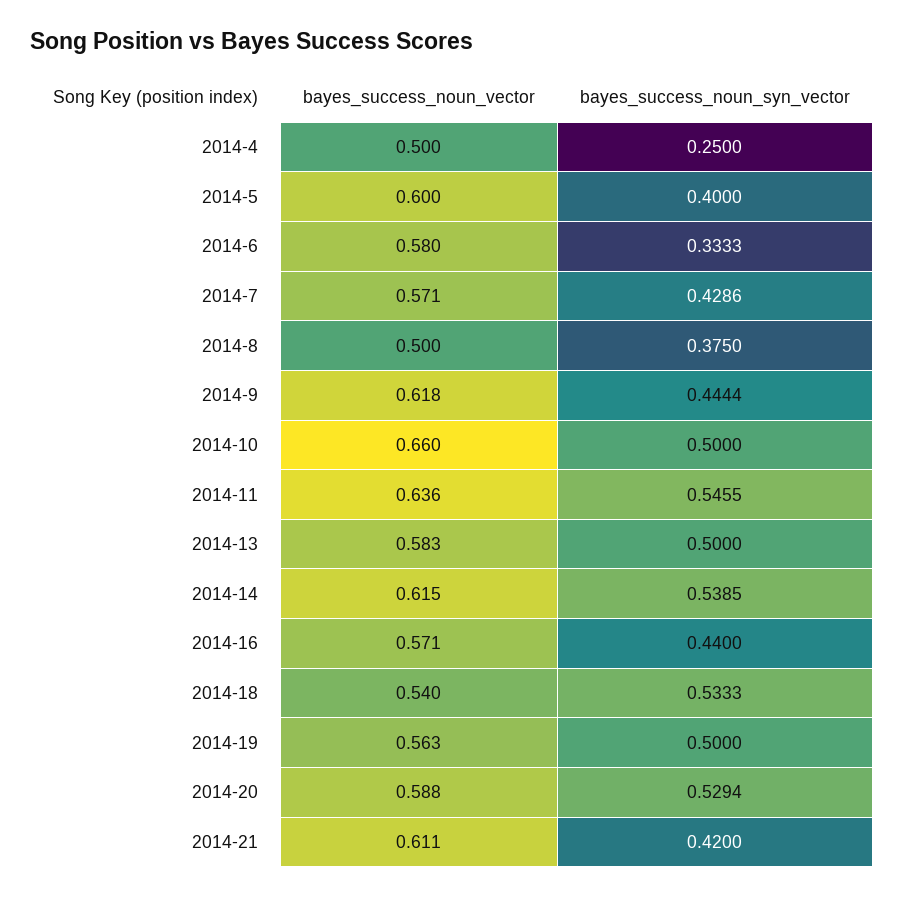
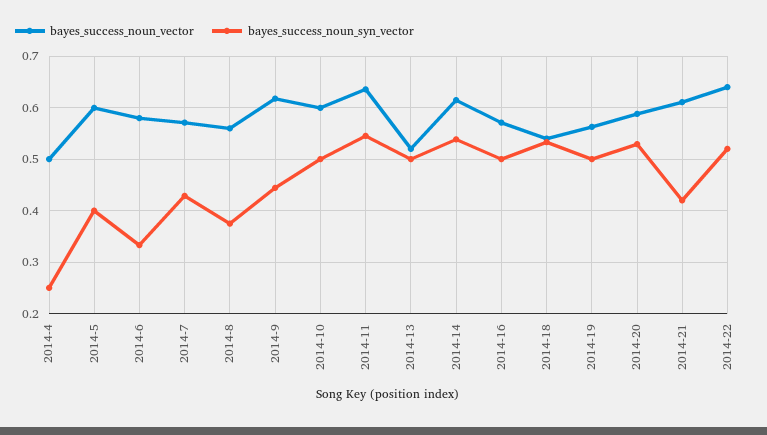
bayes_success_noun_vector, 2014-8: 0.5 -> 0.56
bayes_success_noun_vector, 2014-10: 0.66 -> 0.6
bayes_success_noun_vector, 2014-13: 0.583 -> 0.52
bayes_success_noun_syn_vector, 2014-16: 0.44 -> 0.5
bayes_success_noun_vector, 2014-22: none -> 0.64
bayes_success_noun_syn_vector, 2014-22: none -> 0.52

